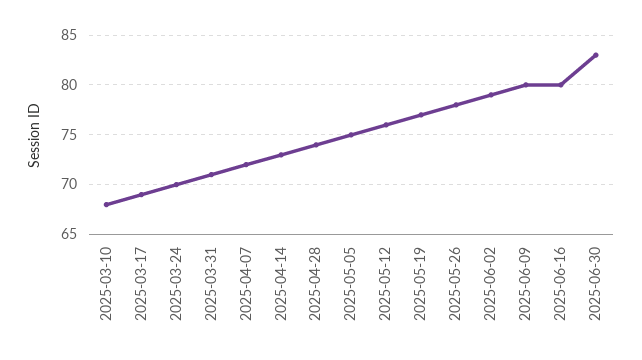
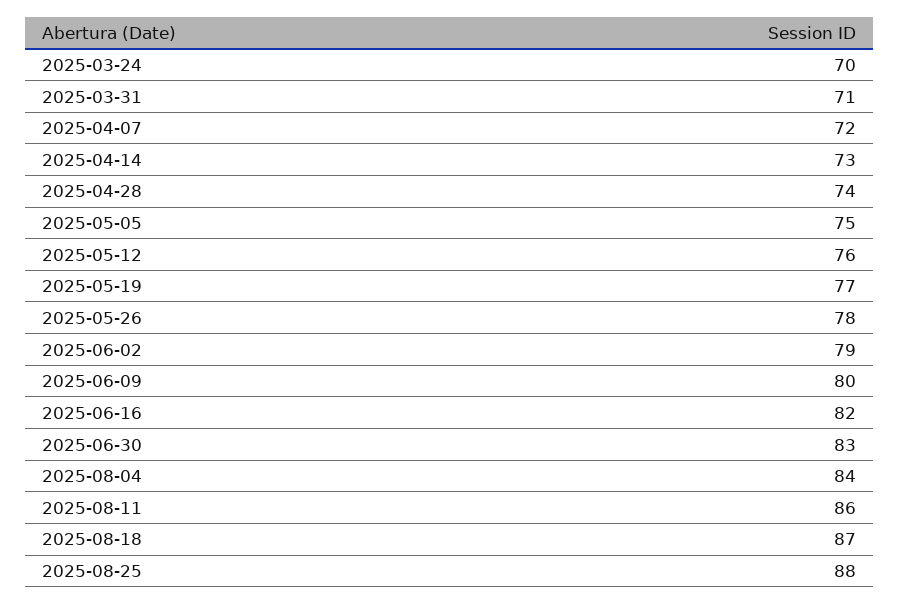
2025-03-10: 68 -> none
2025-03-17: 69 -> none
2025-06-16: 80 -> 82
2025-08-04: none -> 84
2025-08-11: none -> 86
2025-08-18: none -> 87
2025-08-25: none -> 88

